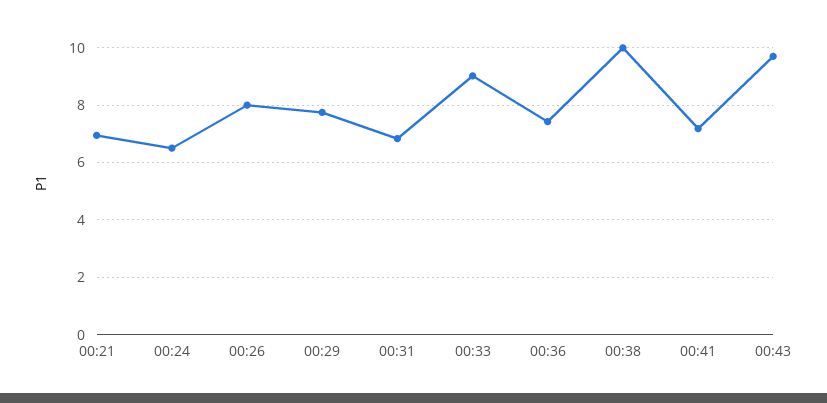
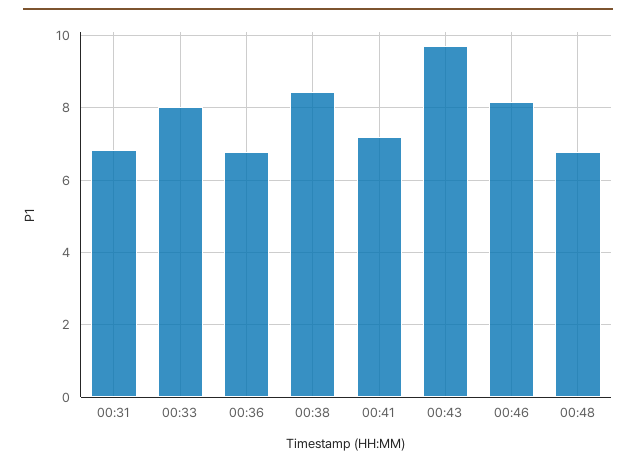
00:21: 7 -> none
00:24: 6.5 -> none
00:26: 8 -> none
00:29: 7.75 -> none
00:33: 9 -> 8
00:36: 7.5 -> 6.8
00:38: 10 -> 8.4
00:46: none -> 8.2
00:48: none -> 6.8

